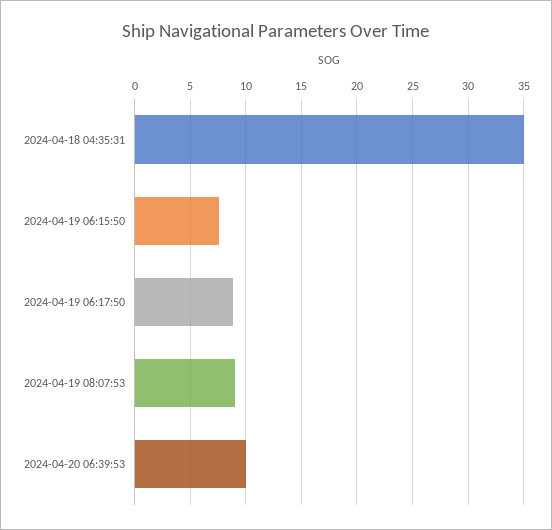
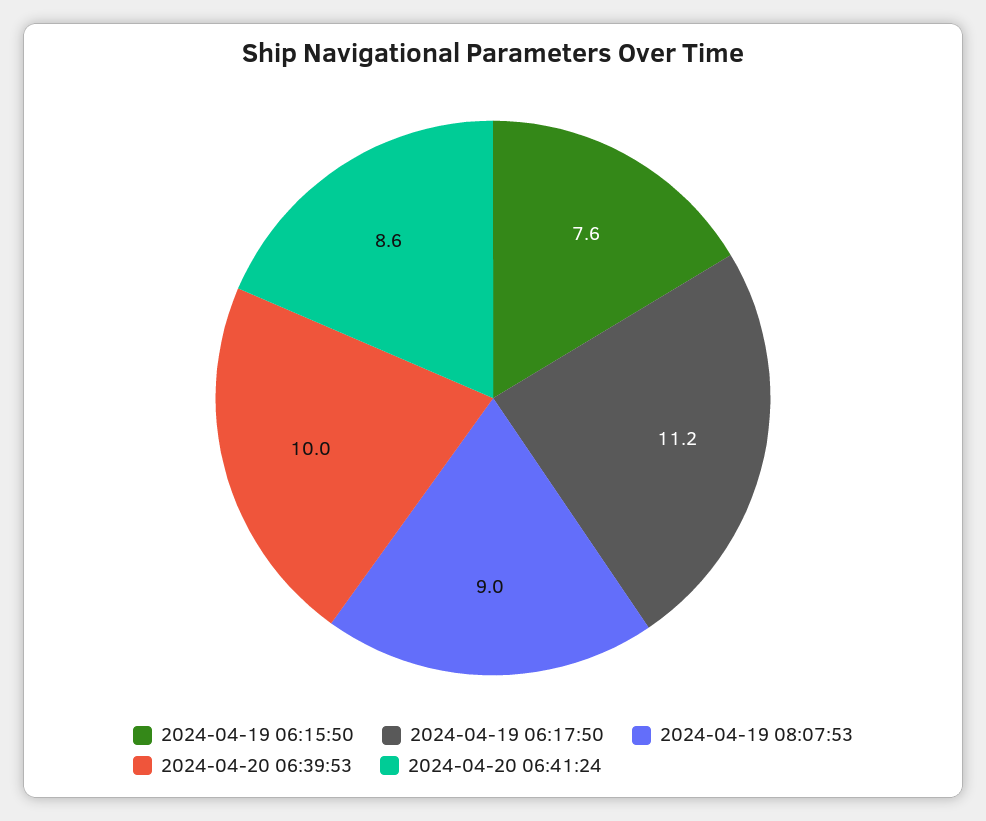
2024-04-18 04:35:31: 35 -> none
2024-04-19 06:17:50: 9 -> 11.2
2024-04-20 06:41:24: none -> 8.6

